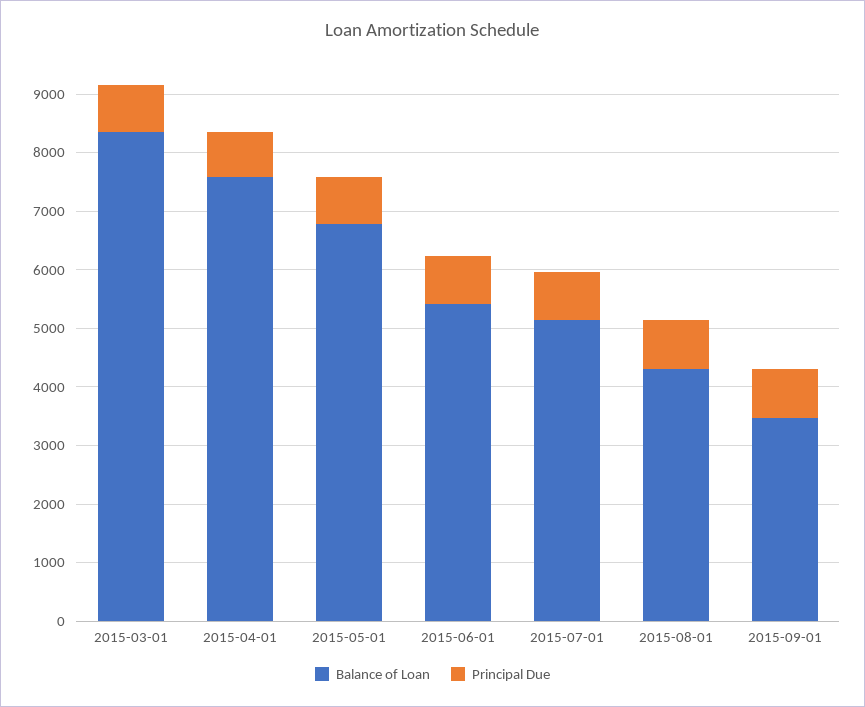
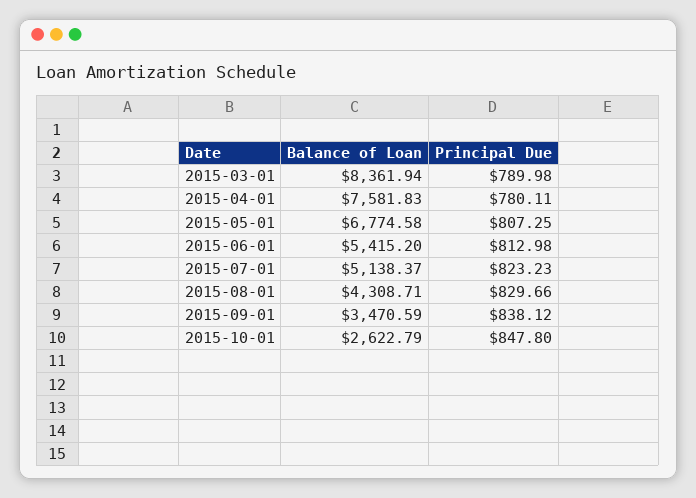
Balance of Loan, 2015-10-01: none -> 2622.79
Principal Due, 2015-10-01: none -> 847.8

